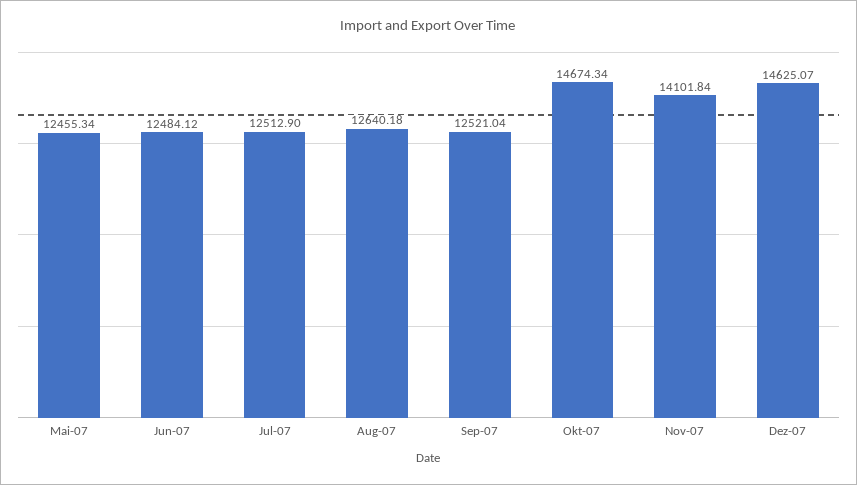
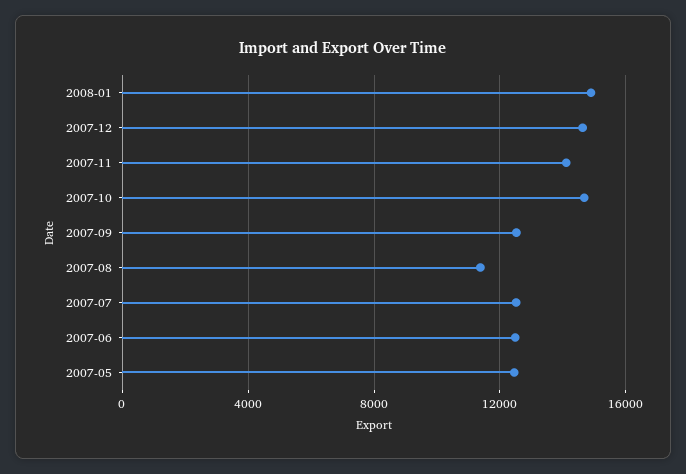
Aug-07: 12640.18 -> 11500
2008-01: none -> 15000

